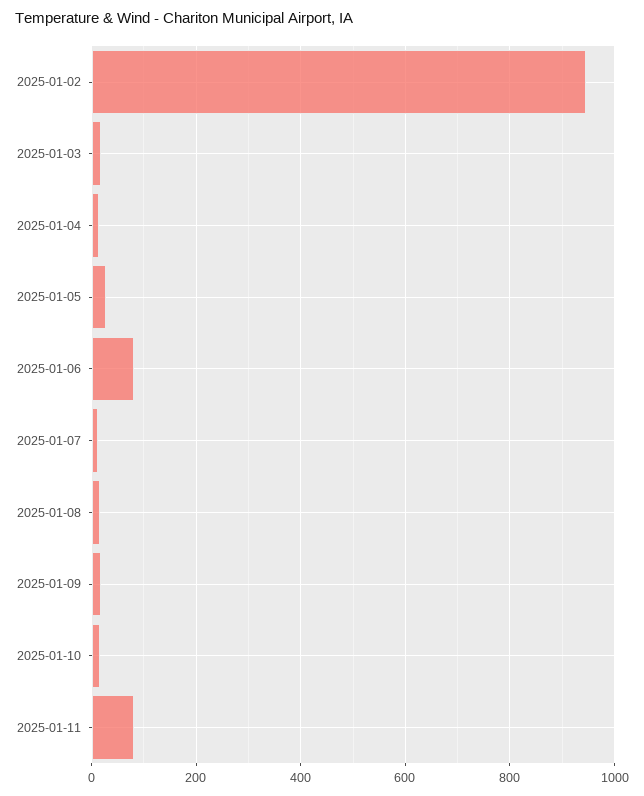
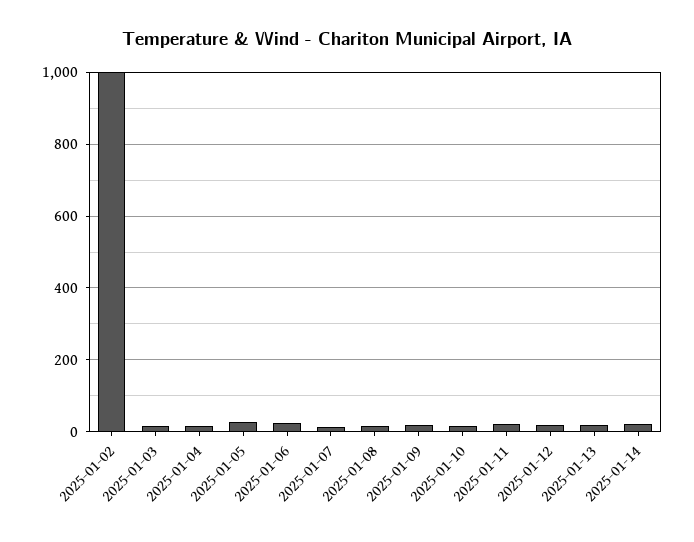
2025-01-02: 940 -> 1000
2025-01-06: 80 -> 20
2025-01-11: 80 -> 20
2025-01-12: none -> 20
2025-01-13: none -> 20
2025-01-14: none -> 20

